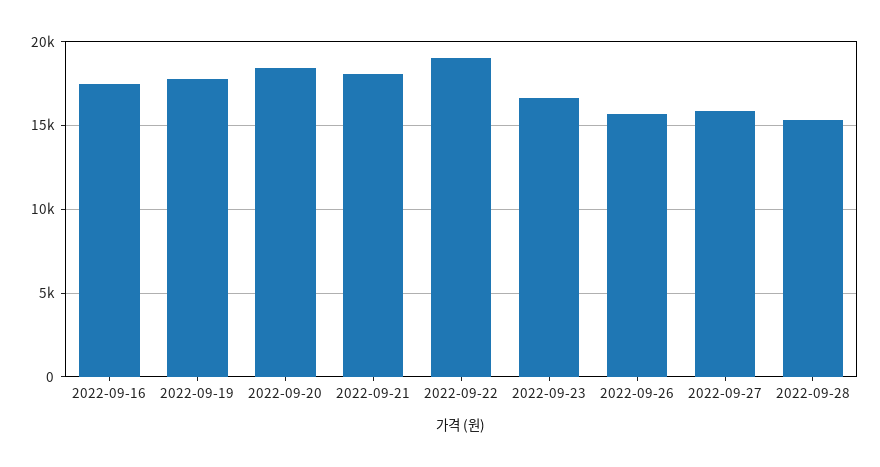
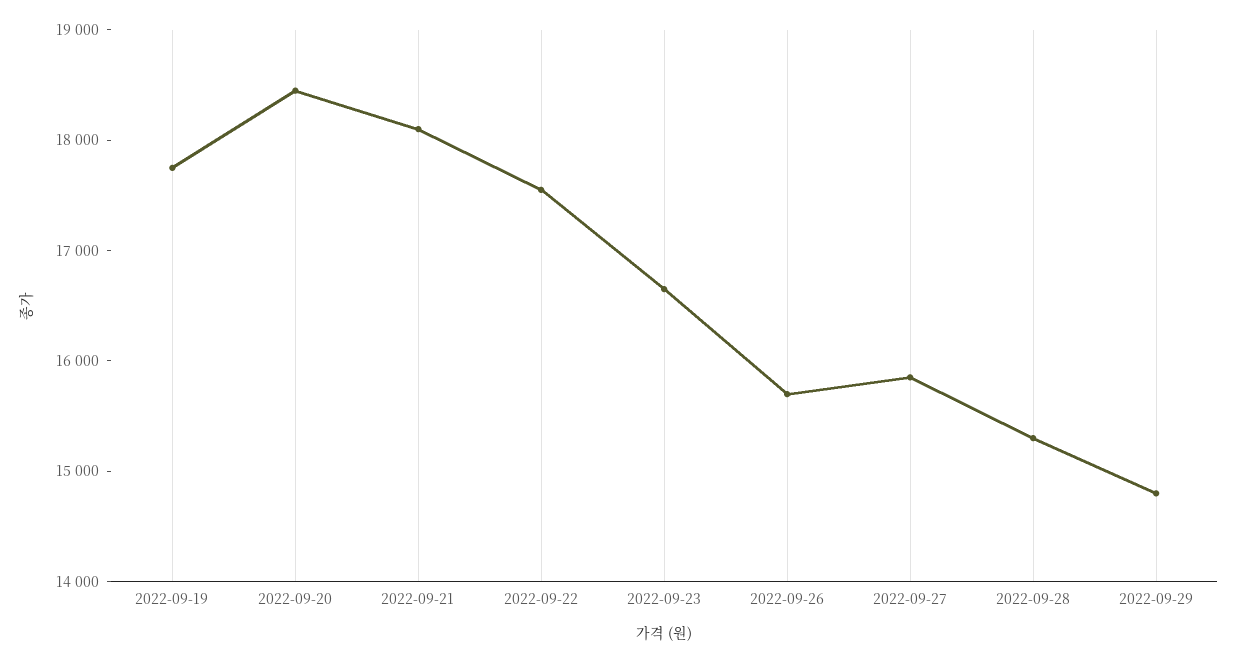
2022-09-16: 17500 -> none
2022-09-22: 19000 -> 17600
2022-09-29: none -> 14800

